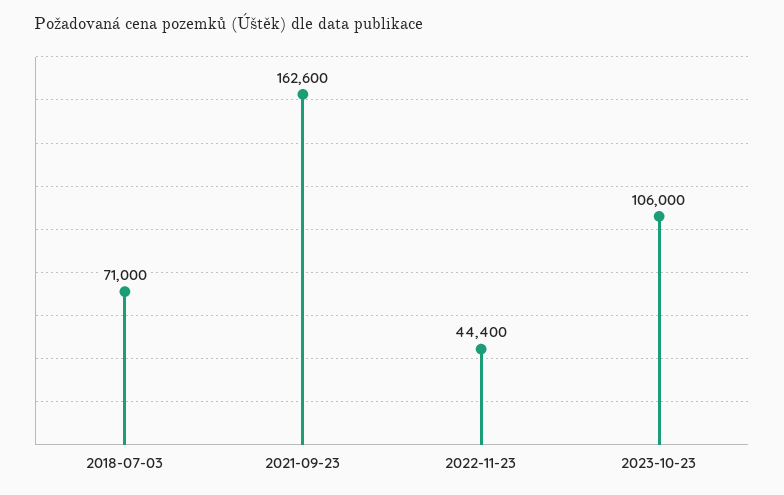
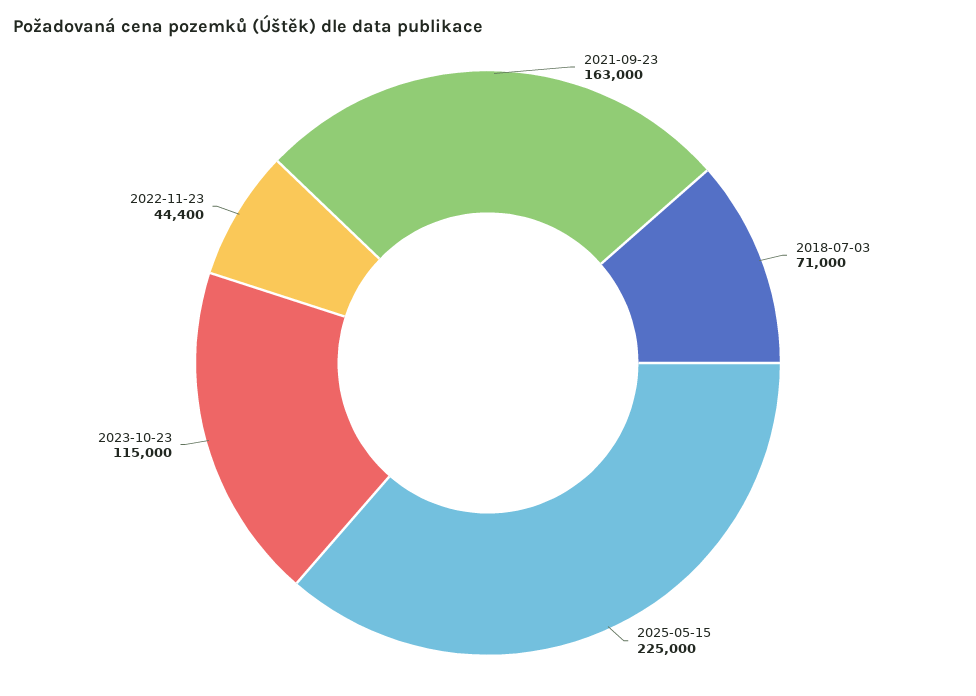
2021-09-23: 162600 -> 163000
2023-10-23: 106000 -> 115000
2025-05-15: none -> 225000

